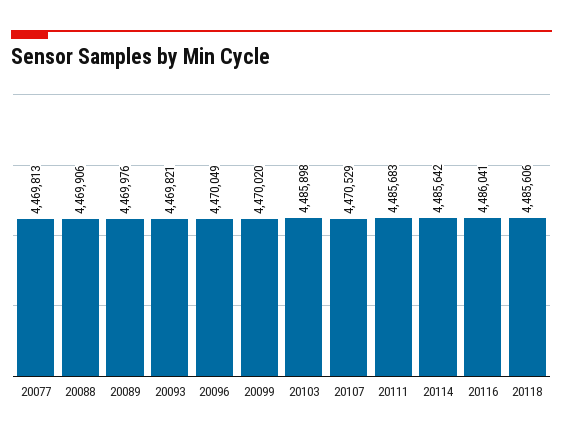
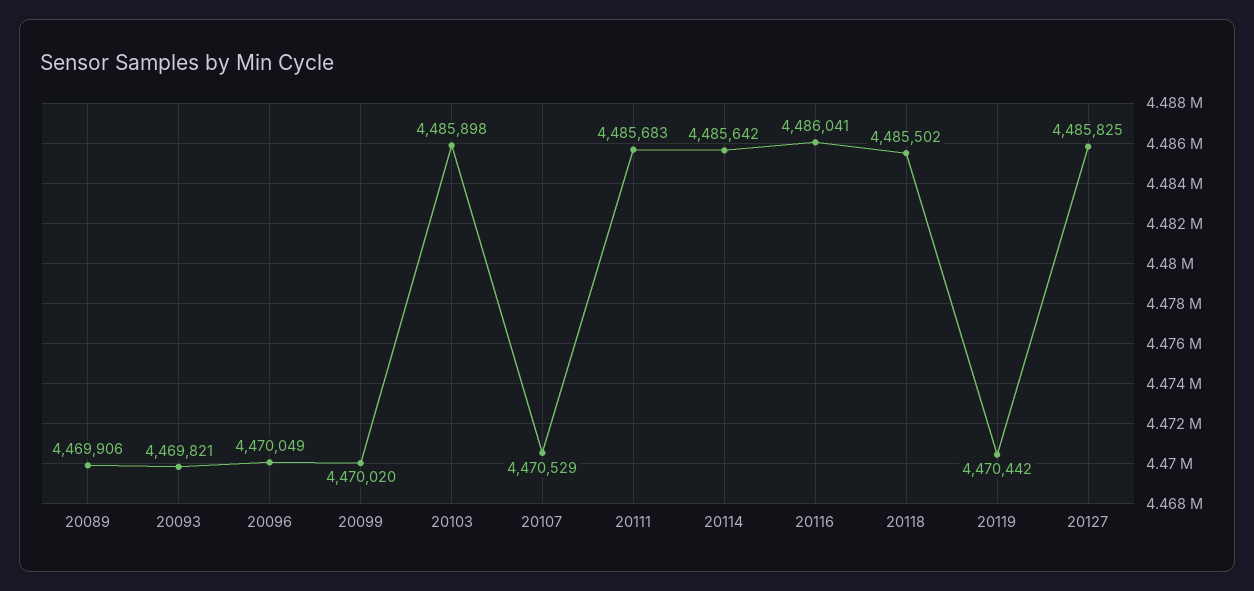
20077: 4469813 -> none
20088: 4469906 -> none
20089: 4469976 -> 4469906
20118: 4485606 -> 4485502
20119: none -> 4470442
20127: none -> 4485825

